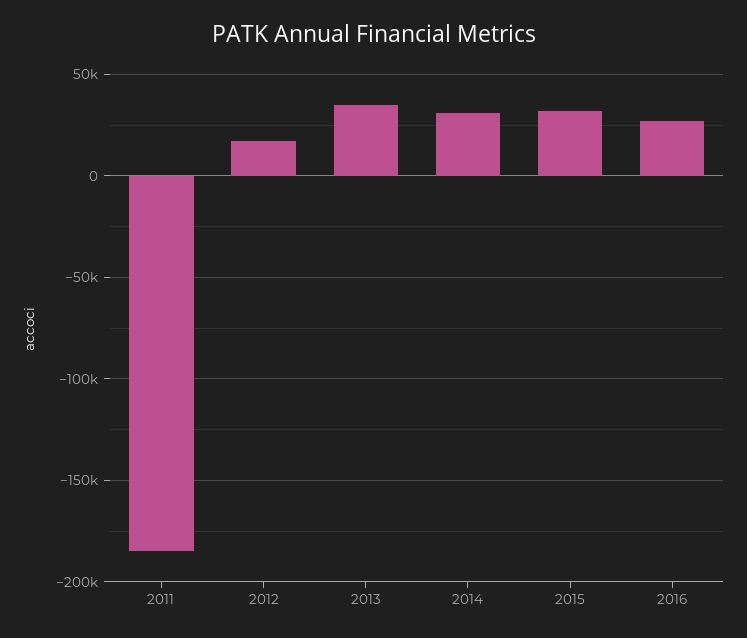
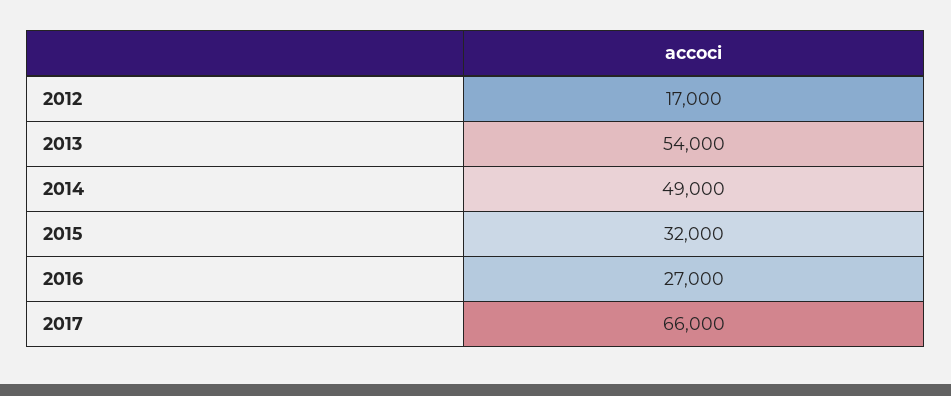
2011: -185000 -> none
2013: 35000 -> 54000
2014: 30000 -> 49000
2017: none -> 66000

